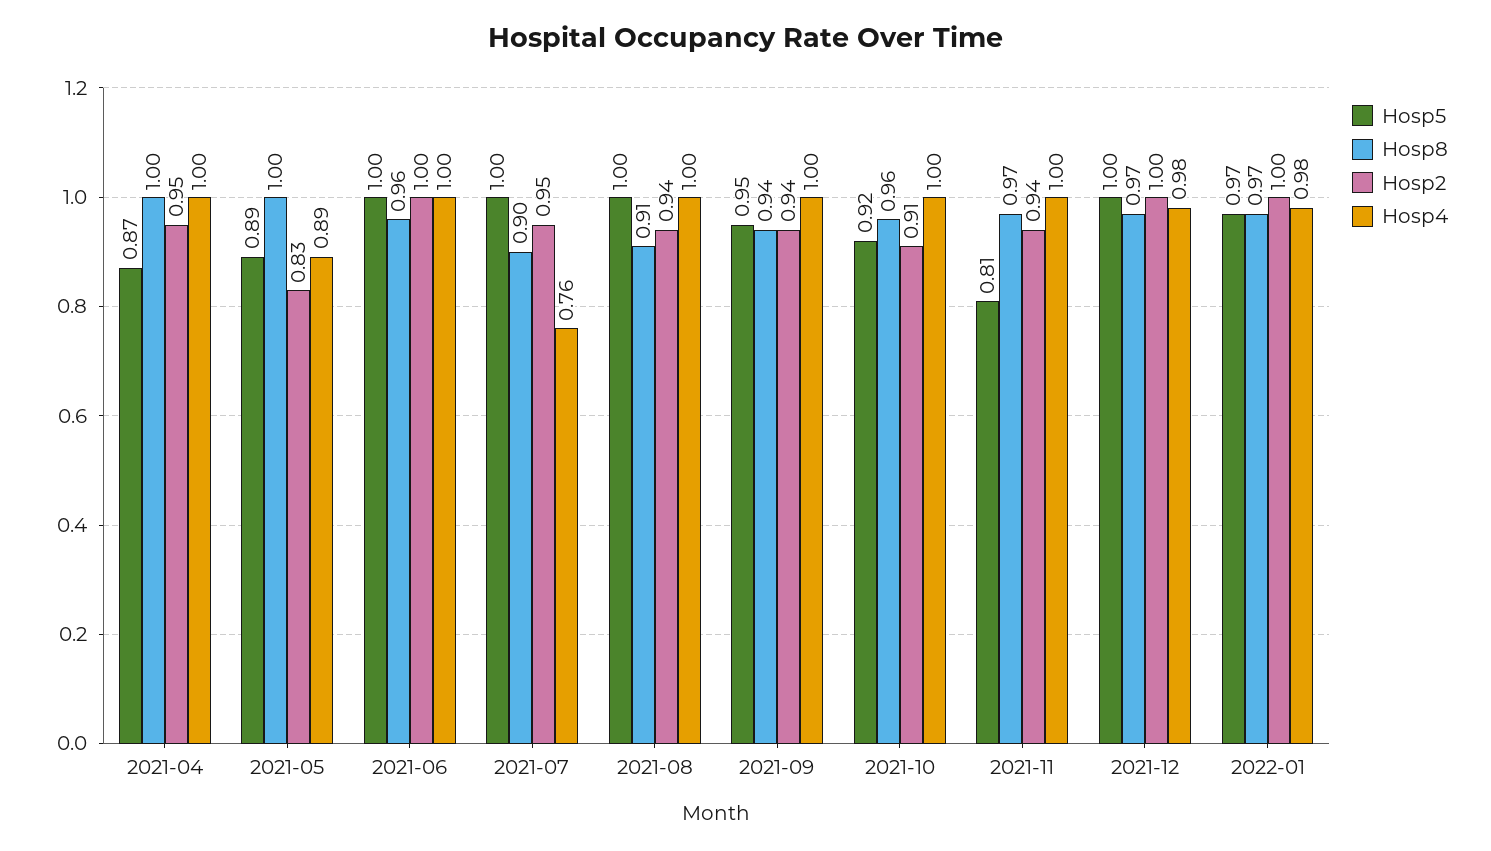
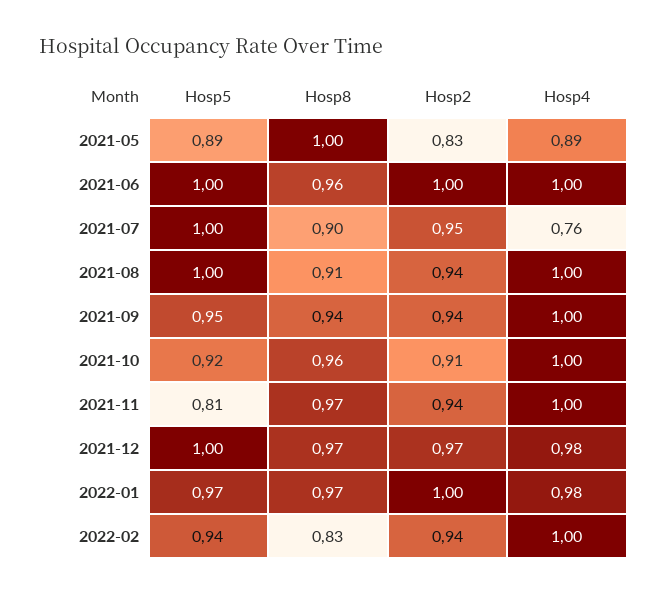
Hosp5, 2021-04: 0.87 -> none
Hosp8, 2021-04: 1 -> none
Hosp2, 2021-04: 0.95 -> none
Hosp4, 2021-04: 1 -> none
Hosp2, 2021-12: 1 -> 0.97
Hosp5, 2022-02: none -> 0.94
Hosp8, 2022-02: none -> 0.83
Hosp2, 2022-02: none -> 0.94
Hosp4, 2022-02: none -> 1

